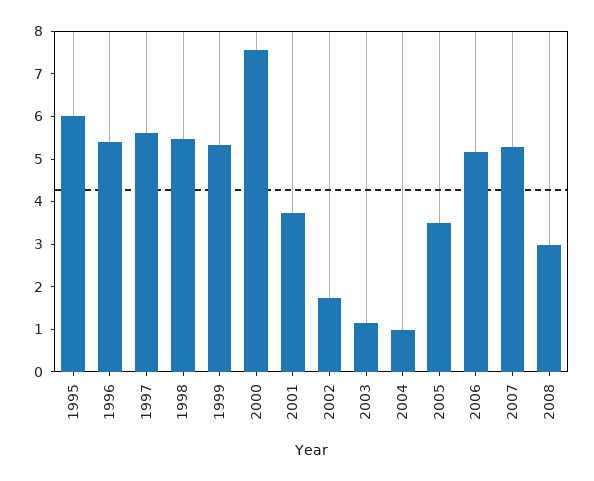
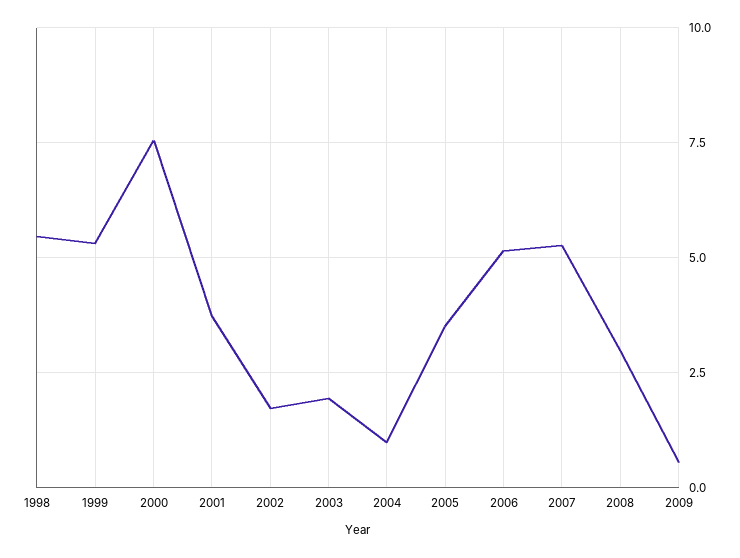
1995: 6 -> none
1996: 5.4 -> none
1997: 5.6 -> none
2003: 1.2 -> 2
2009: none -> 0.5

